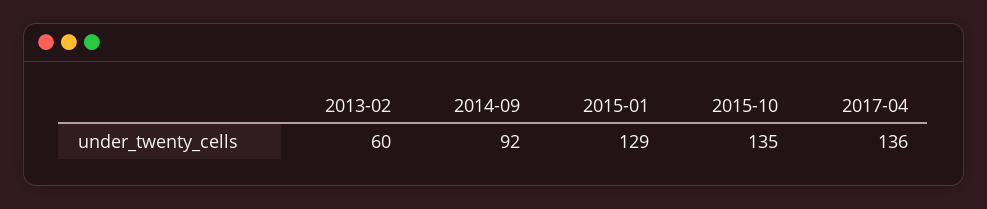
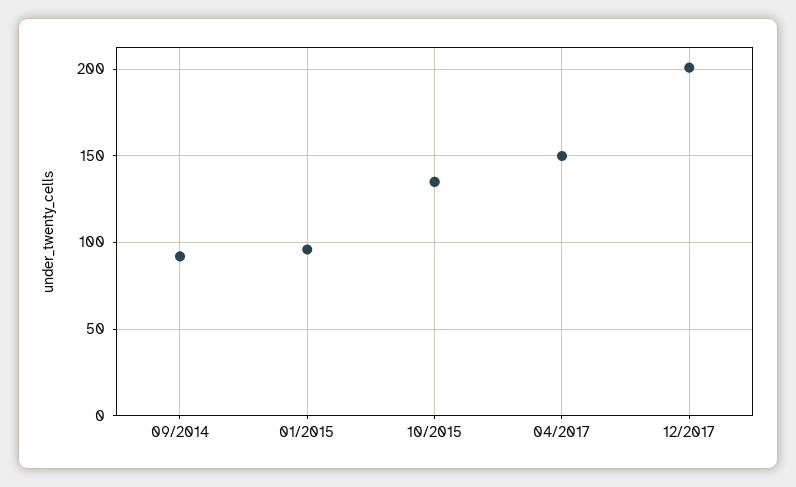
2013-02: 60 -> none
2015-01: 129 -> 95
2017-04: 136 -> 150
12/2017: none -> 200

